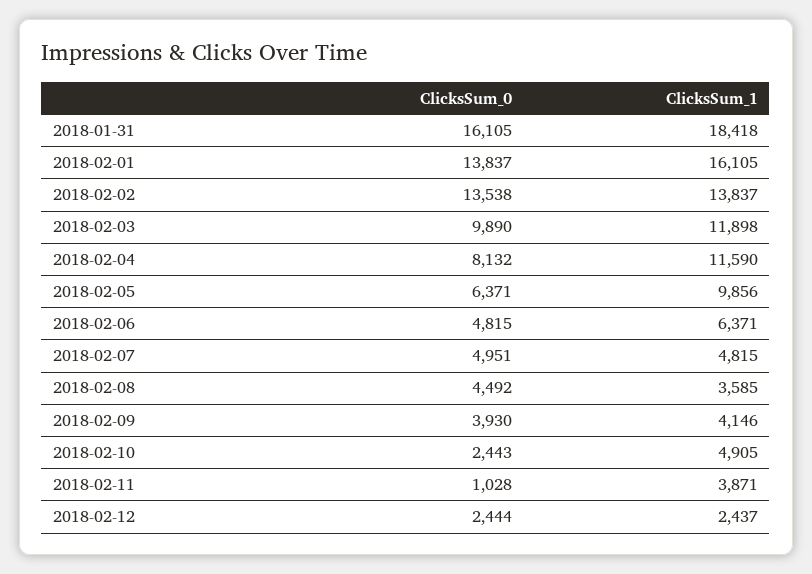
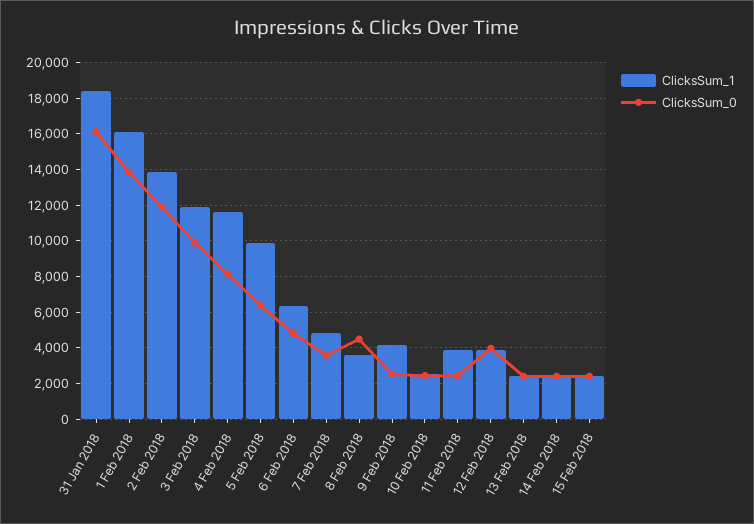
ClicksSum_0, 2018-02-02: 13538 -> 12000
ClicksSum_0, 2018-02-07: 4951 -> 3500
ClicksSum_0, 2018-02-09: 3930 -> 2500
ClicksSum_1, 2018-02-10: 4905 -> 2500
ClicksSum_0, 2018-02-11: 1028 -> 2500
ClicksSum_0, 2018-02-12: 2444 -> 4000
ClicksSum_1, 2018-02-12: 2437 -> 4000
ClicksSum_1, 13 Feb 2018: none -> 2500
ClicksSum_0, 13 Feb 2018: none -> 2500
ClicksSum_1, 14 Feb 2018: none -> 2500
ClicksSum_0, 14 Feb 2018: none -> 2500
ClicksSum_1, 15 Feb 2018: none -> 2500
ClicksSum_0, 15 Feb 2018: none -> 2500

